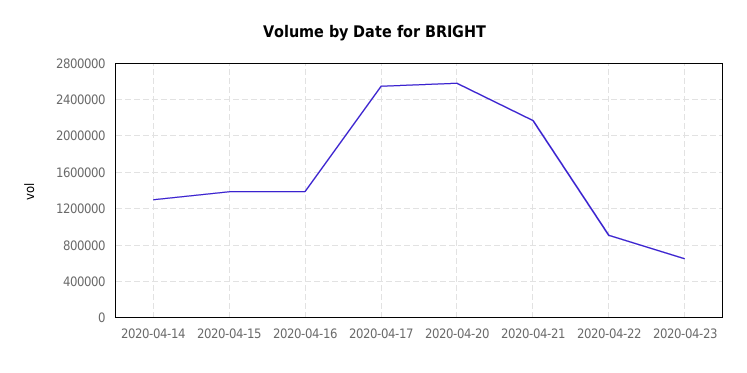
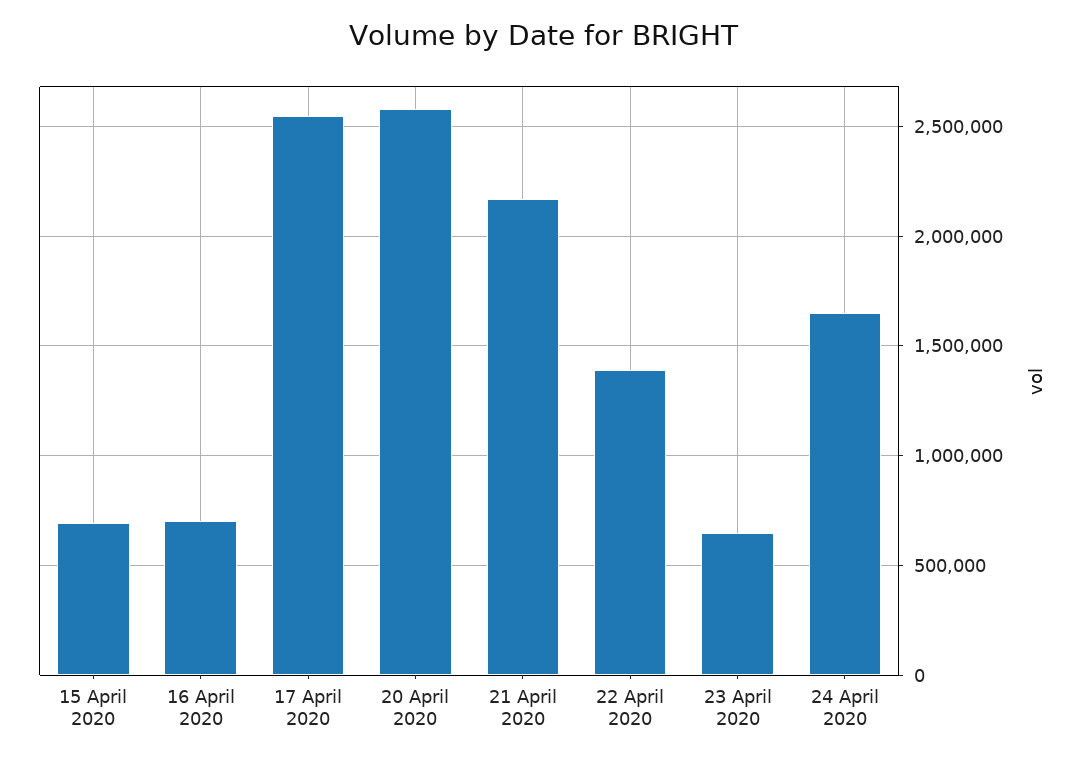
2020-04-14: 1300000 -> none
2020-04-15: 1400000 -> 700000
2020-04-16: 1400000 -> 700000
2020-04-22: 900000 -> 1400000
24 April 2020: none -> 1650000

